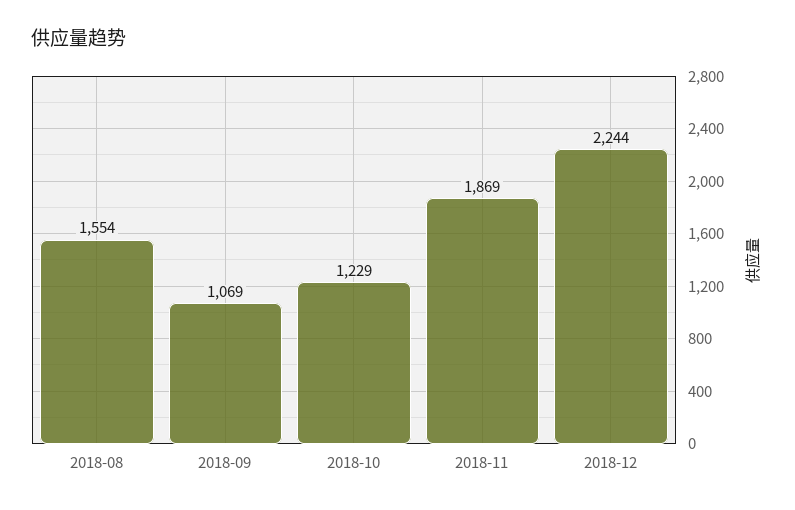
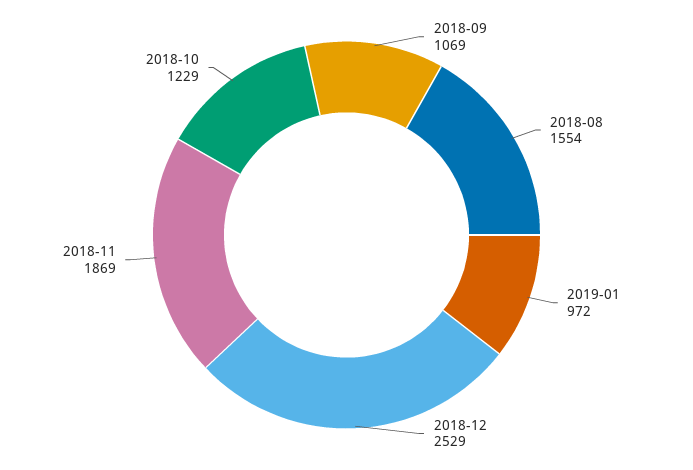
2018-12: 2244 -> 2529
2019-01: none -> 972

